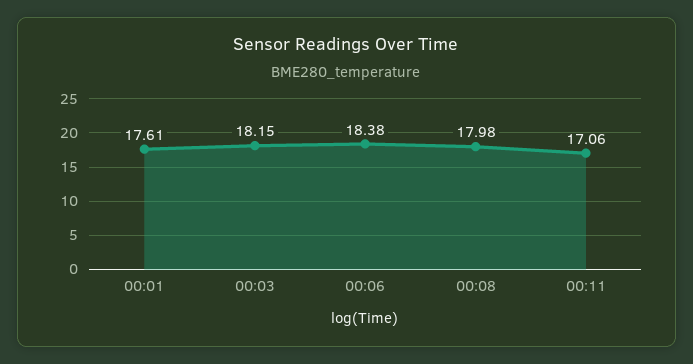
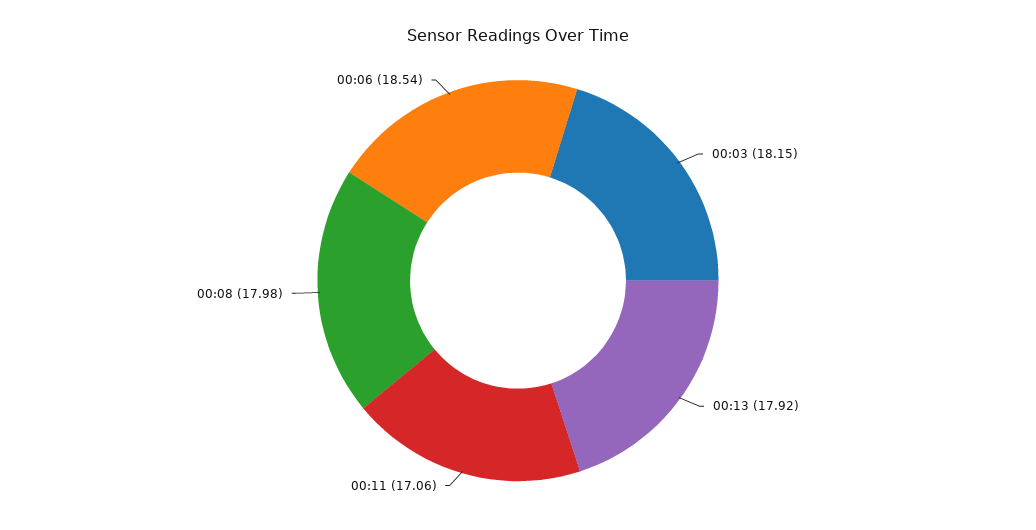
00:01: 17.61 -> none
00:06: 18.38 -> 18.54
00:13: none -> 17.92

